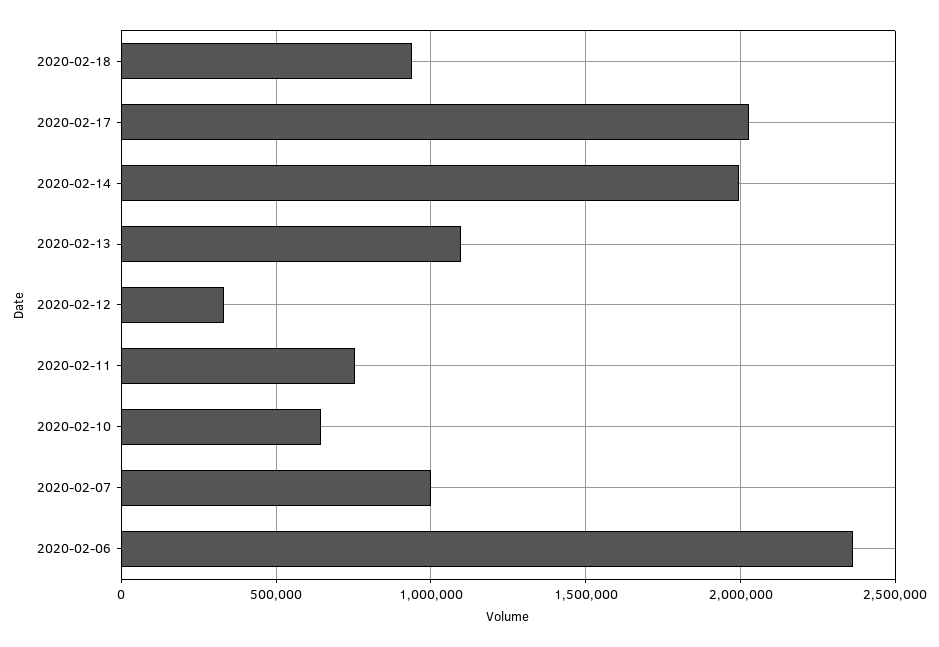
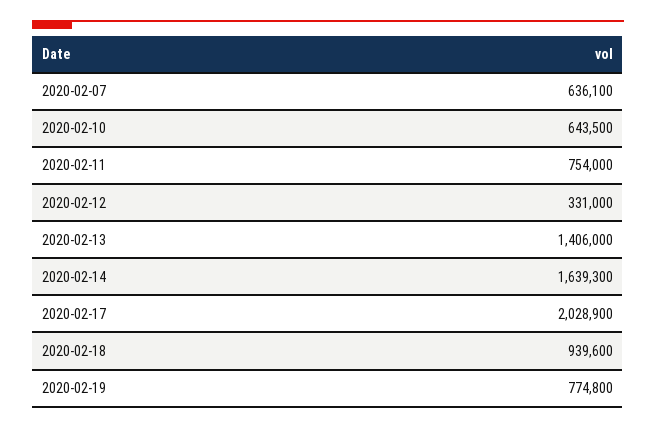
2020-02-14: 2000000 -> 1639300
2020-02-13: 1100000 -> 1406000
2020-02-07: 1000000 -> 636100
2020-02-06: 2350000 -> none
2020-02-19: none -> 774800

